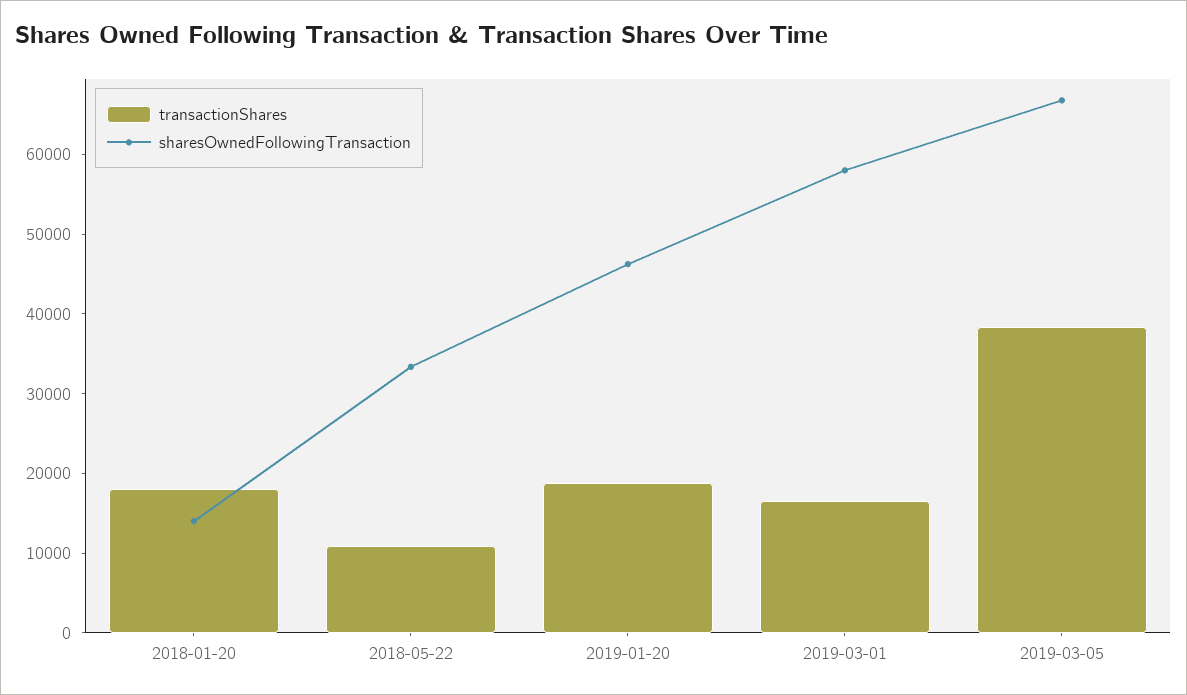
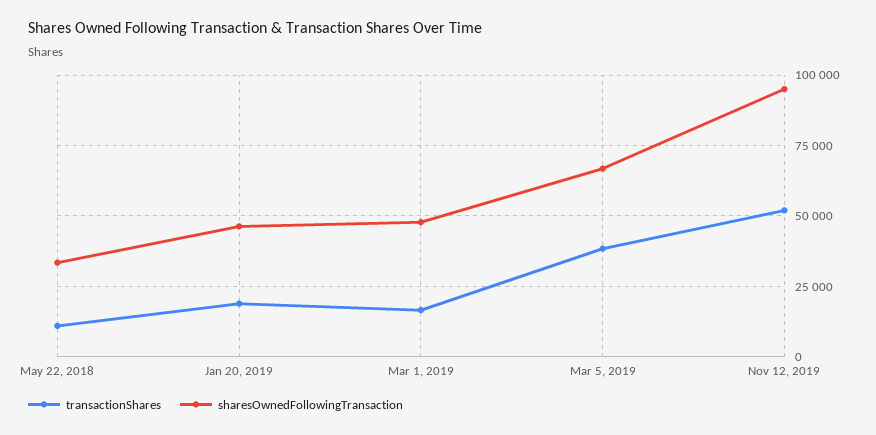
transactionShares, 2018-01-20: 18000 -> none
sharesOwnedFollowingTransaction, 2018-01-20: 14000 -> none
sharesOwnedFollowingTransaction, 2019-03-01: 58000 -> 47500
transactionShares, Nov 12, 2019: none -> 52500
sharesOwnedFollowingTransaction, Nov 12, 2019: none -> 95000

